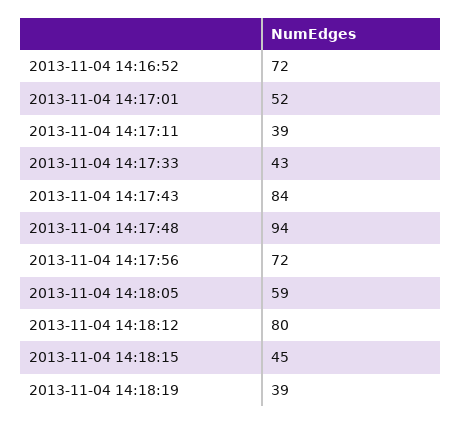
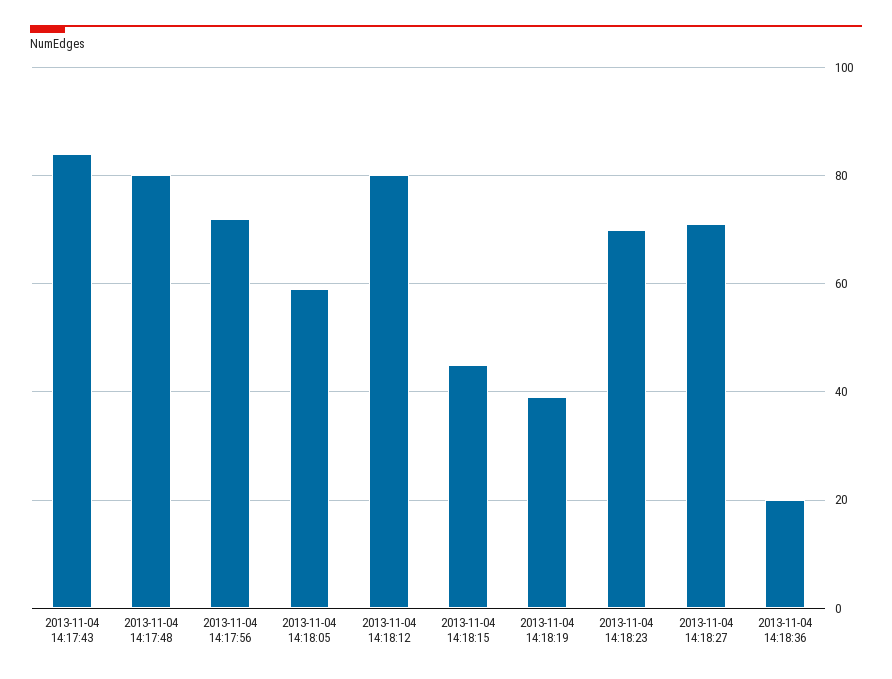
2013-11-04 14:16:52: 72 -> none
2013-11-04 14:17:01: 52 -> none
2013-11-04 14:17:11: 39 -> none
2013-11-04 14:17:33: 43 -> none
2013-11-04 14:17:48: 94 -> 80
2013-11-04 14:18:23: none -> 70
2013-11-04 14:18:27: none -> 70
2013-11-04 14:18:36: none -> 20

